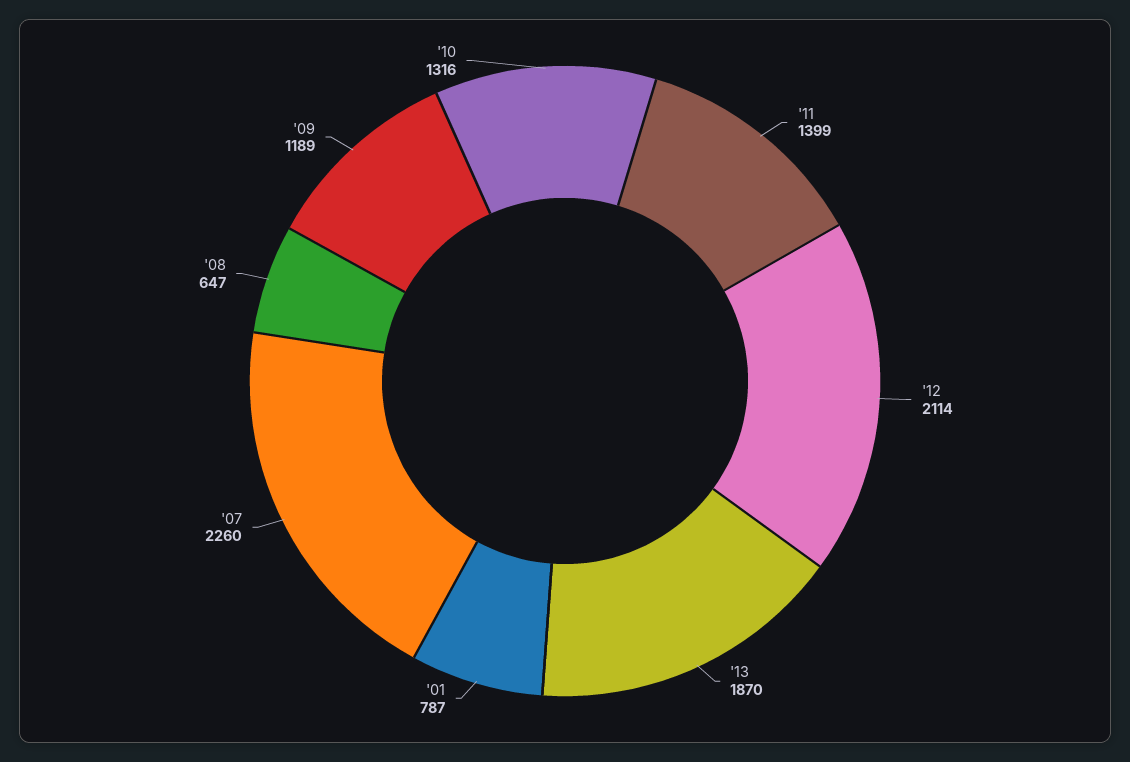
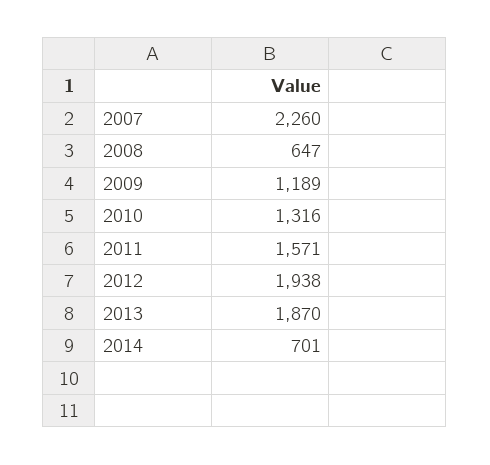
'11: 1399 -> 1571
'12: 2114 -> 1938
'01: 787 -> none
2014: none -> 701

